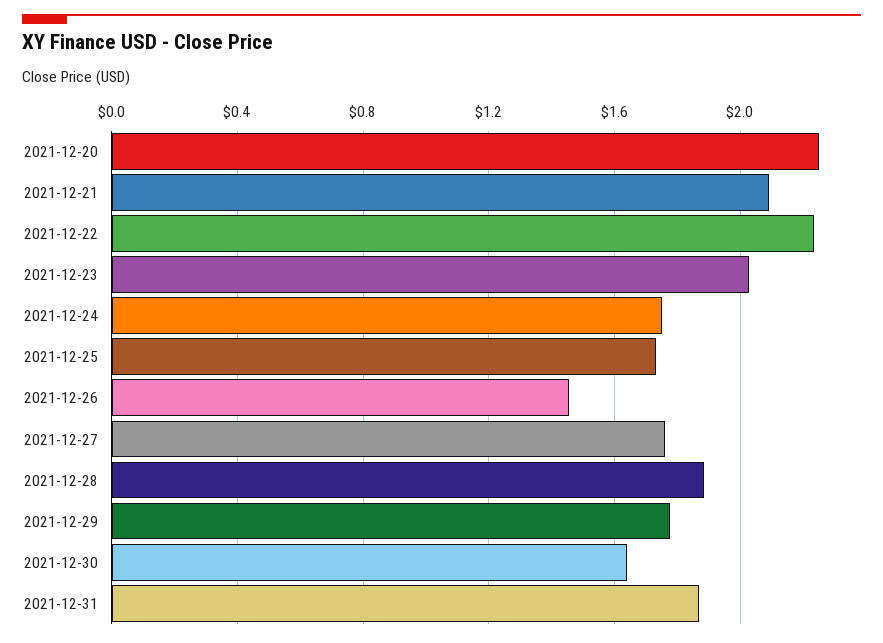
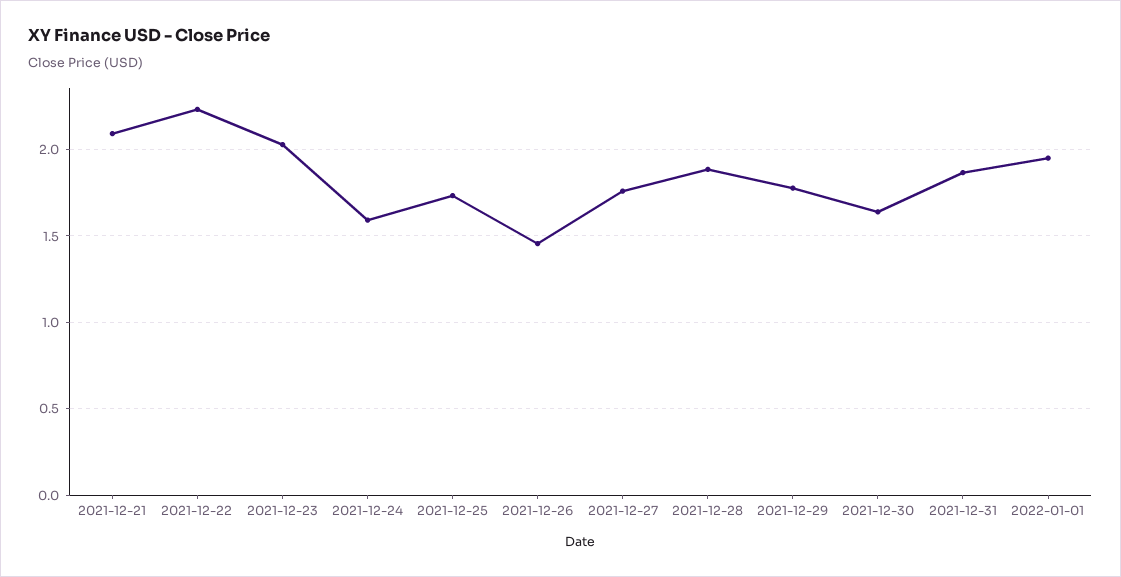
2021-12-20: 2.25 -> none
2021-12-24: 1.75 -> 1.6
2022-01-01: none -> 1.95

